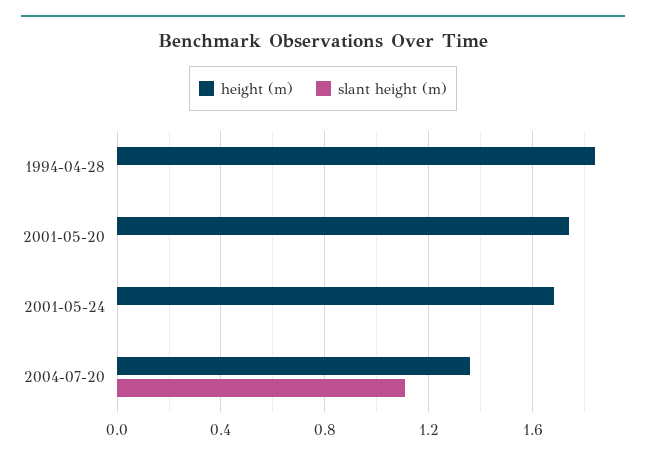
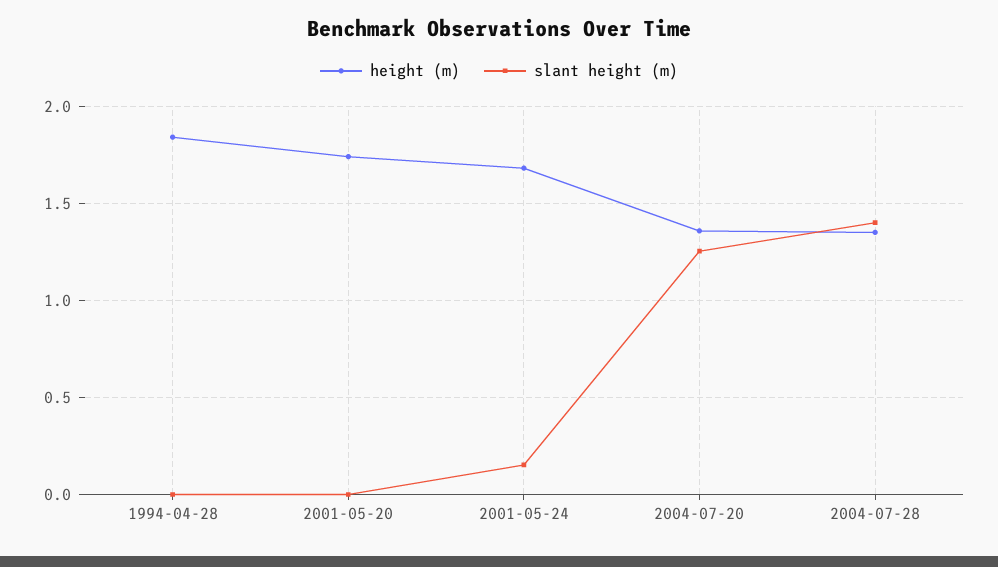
slant height (m), 2001-05-24: 0 -> 0.15
slant height (m), 2004-07-20: 1.1 -> 1.25
height (m), 2004-07-28: none -> 1.35
slant height (m), 2004-07-28: none -> 1.4

